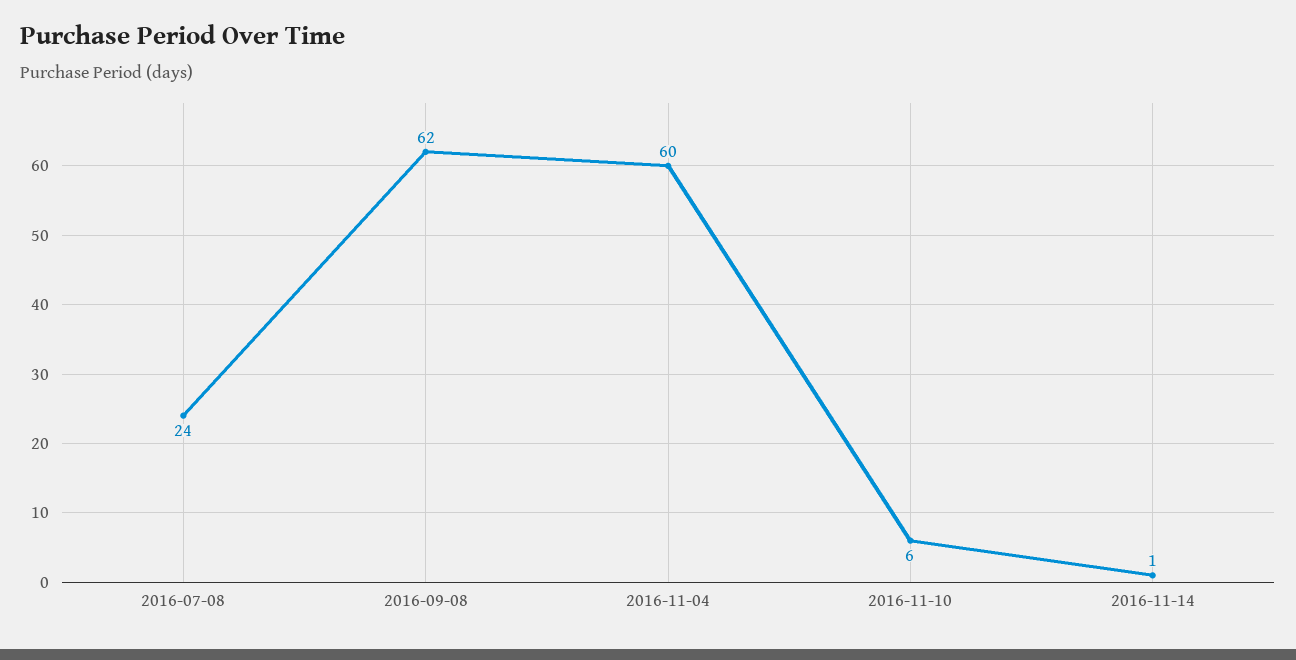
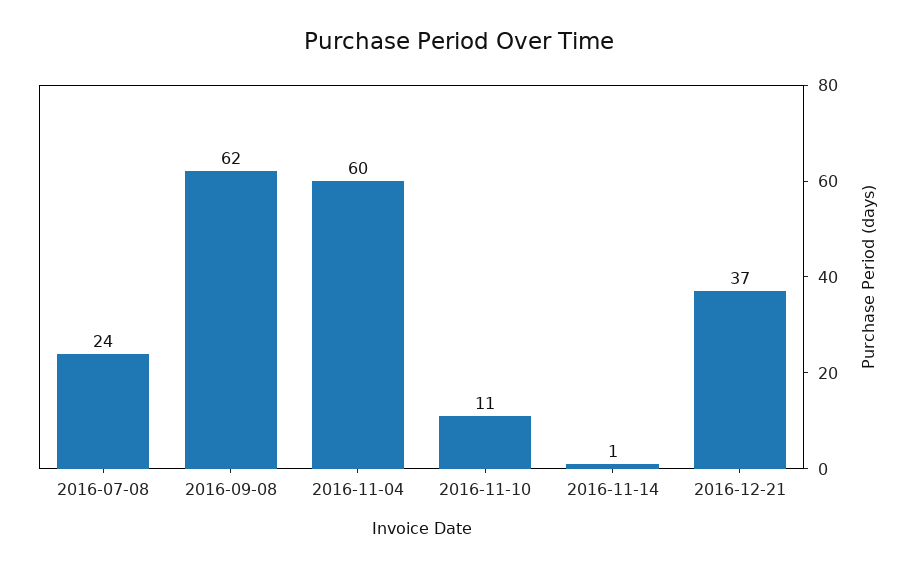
2016-11-10: 6 -> 11
2016-12-21: none -> 37

